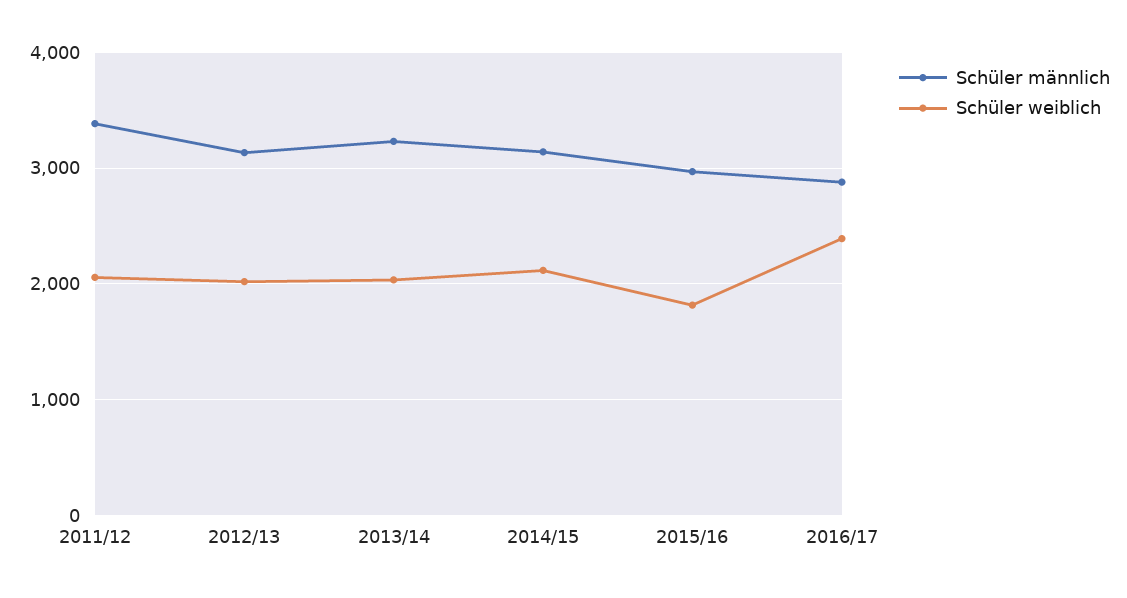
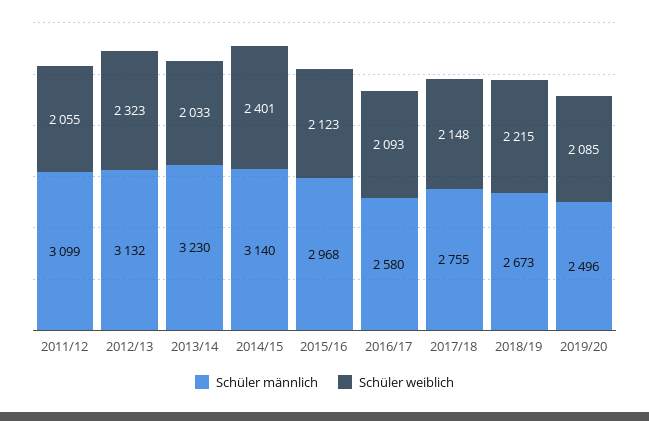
Schüler männlich, 2011/12: 3400 -> 3099
Schüler weiblich, 2012/13: 2000 -> 2323
Schüler weiblich, 2014/15: 2100 -> 2401
Schüler weiblich, 2015/16: 1800 -> 2123
Schüler männlich, 2016/17: 2900 -> 2580
Schüler weiblich, 2016/17: 2400 -> 2093
Schüler männlich, 2017/18: none -> 2755
Schüler weiblich, 2017/18: none -> 2148
Schüler männlich, 2018/19: none -> 2673
Schüler weiblich, 2018/19: none -> 2215
Schüler männlich, 2019/20: none -> 2496
Schüler weiblich, 2019/20: none -> 2085

